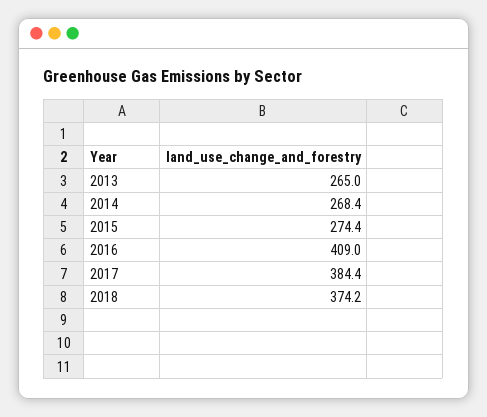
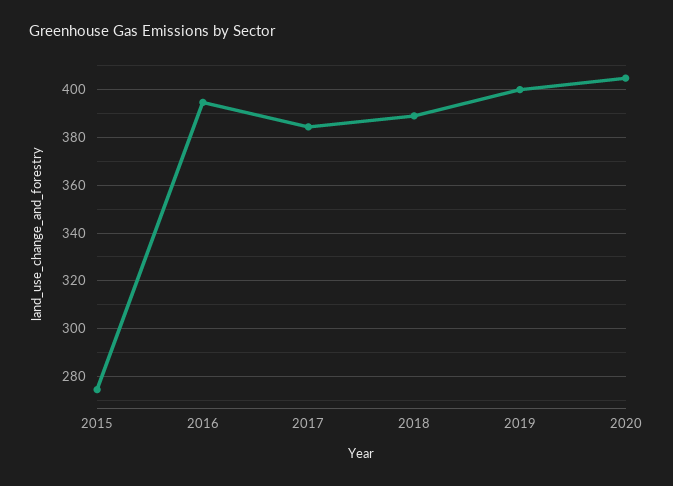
2013: 265 -> none
2014: 268.4 -> none
2016: 409 -> 395
2018: 374.2 -> 390
2019: none -> 400
2020: none -> 405

